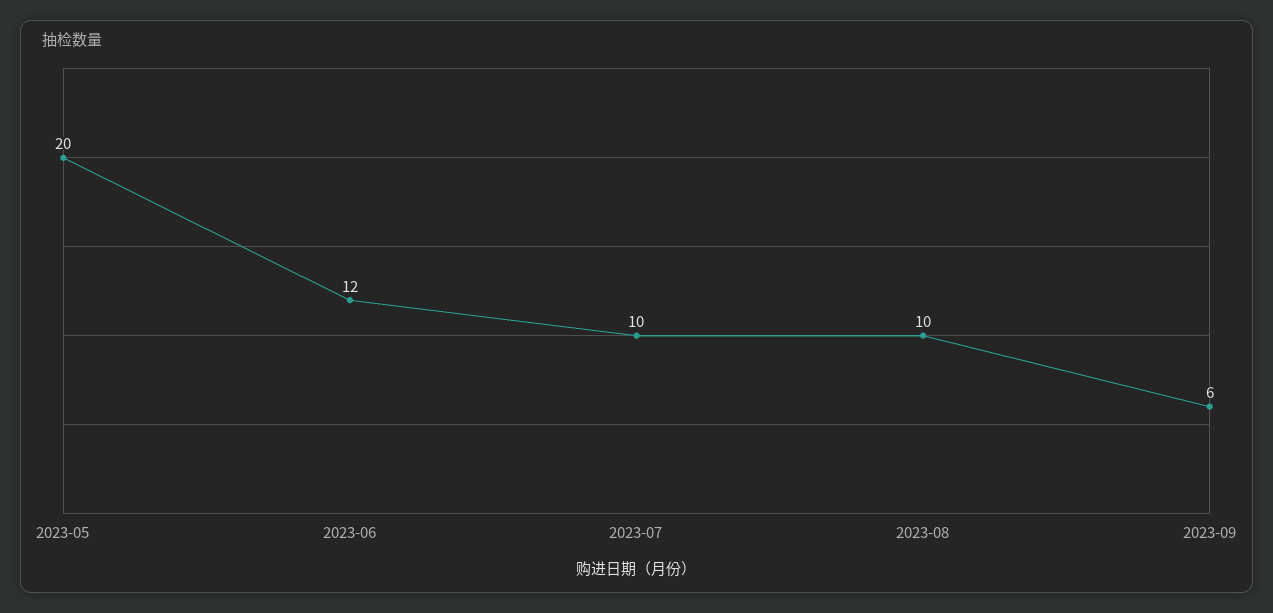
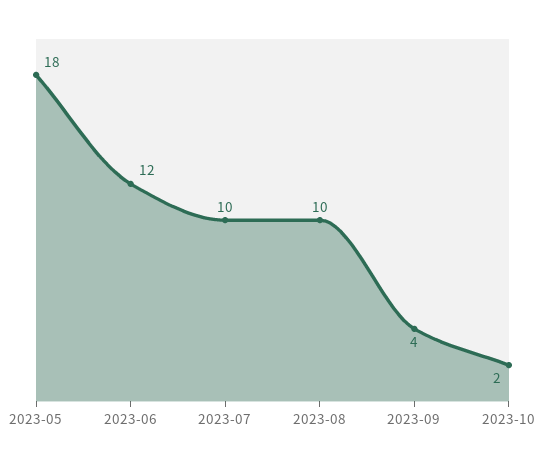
2023-05: 20 -> 18
2023-09: 6 -> 4
2023-10: none -> 2

